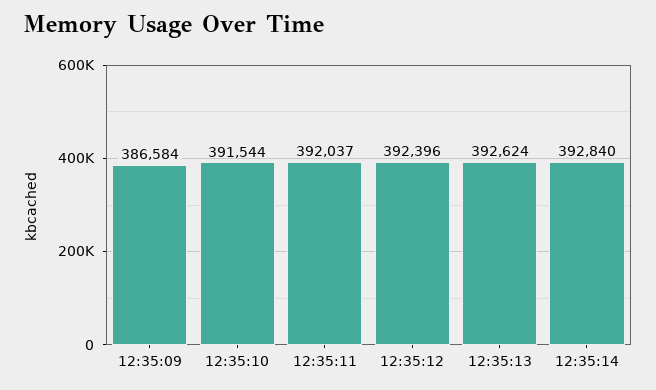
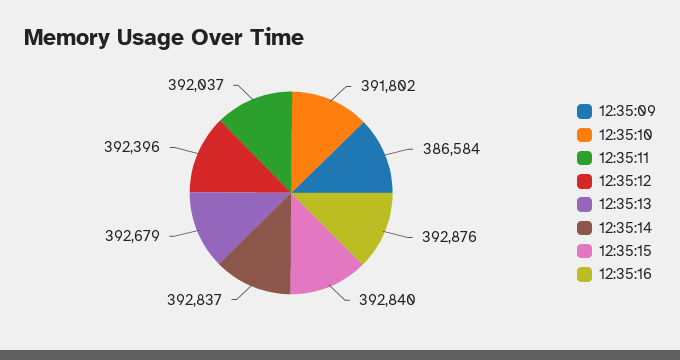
12:35:10: 391544 -> 391802
12:35:13: 392624 -> 392679
12:35:14: 392840 -> 392837
12:35:15: none -> 392840
12:35:16: none -> 392876

